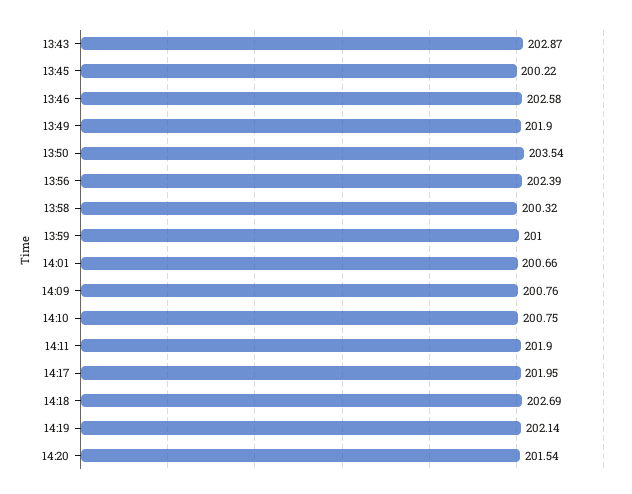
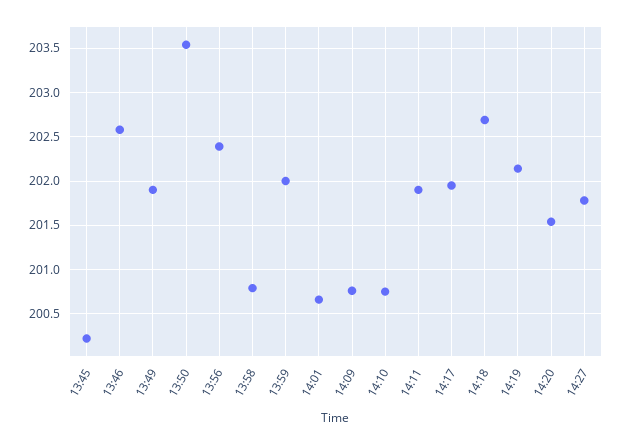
13:43: 202.87 -> none
13:58: 200.32 -> 200.8
13:59: 201 -> 202
14:27: none -> 201.8

